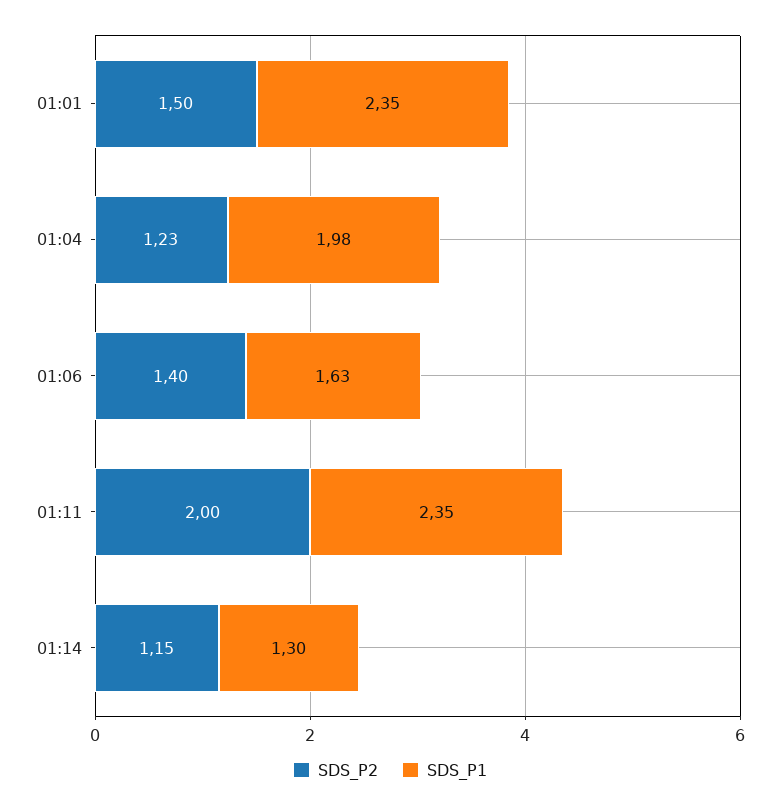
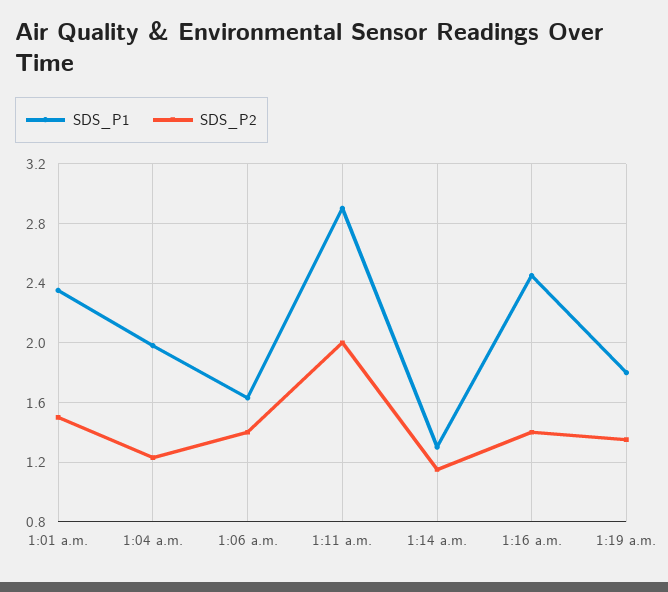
SDS_P1, 01:11: 2.35 -> 2.9
SDS_P1, 1:16 a.m.: none -> 2.45
SDS_P2, 1:16 a.m.: none -> 1.4
SDS_P1, 1:19 a.m.: none -> 1.8
SDS_P2, 1:19 a.m.: none -> 1.35

